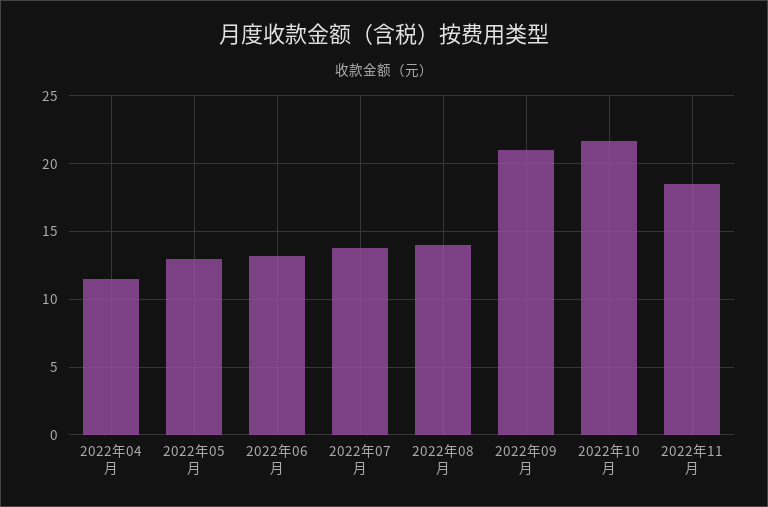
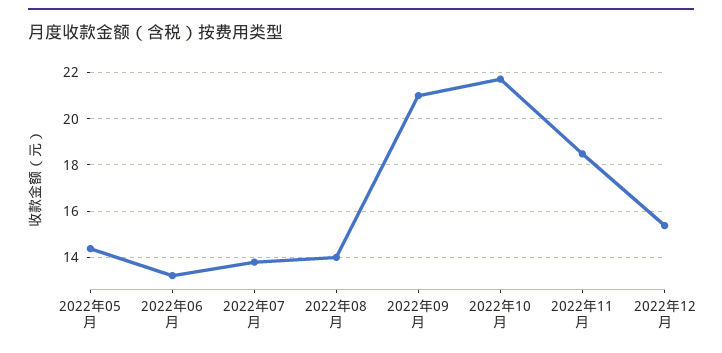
2022年04月: 11.5 -> none
2022年05月: 13 -> 14.5
2022年12月: none -> 15.5

